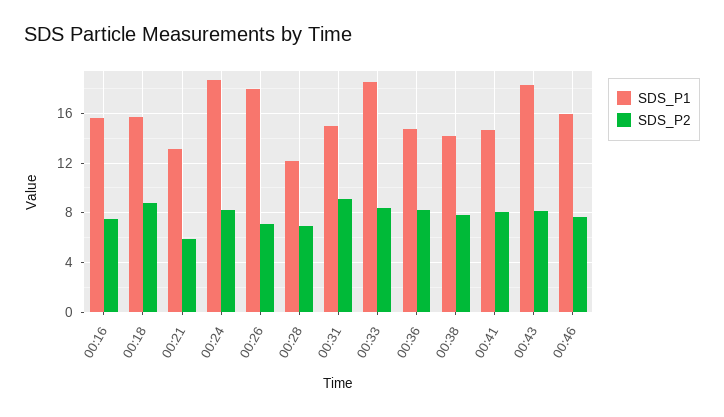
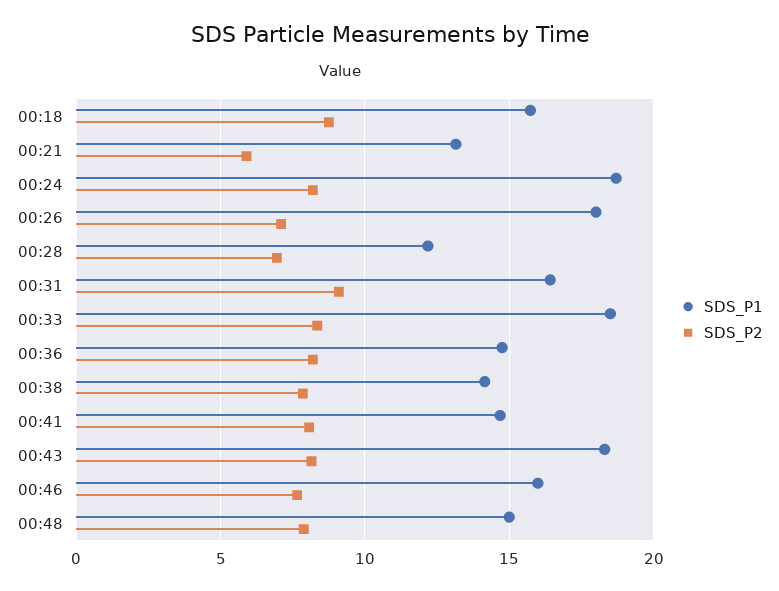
SDS_P1, 00:16: 15.5 -> none
SDS_P2, 00:16: 7.5 -> none
SDS_P1, 00:31: 15 -> 16.5
SDS_P1, 00:48: none -> 15
SDS_P2, 00:48: none -> 8

